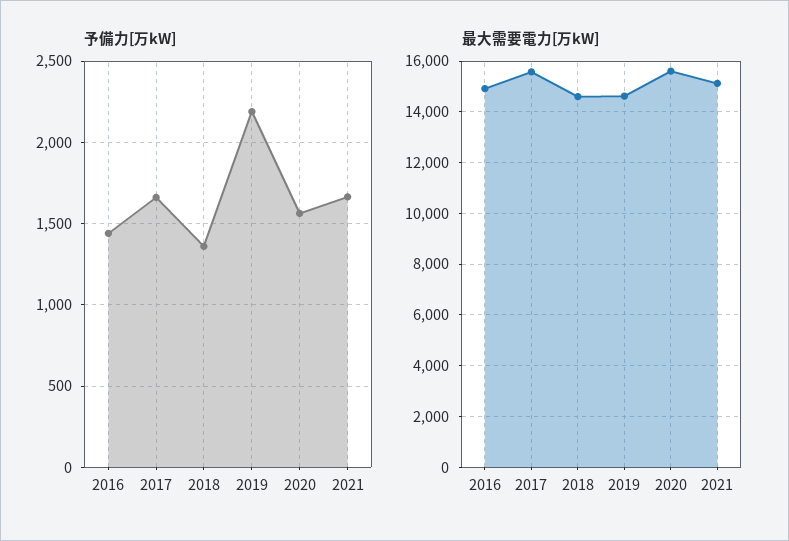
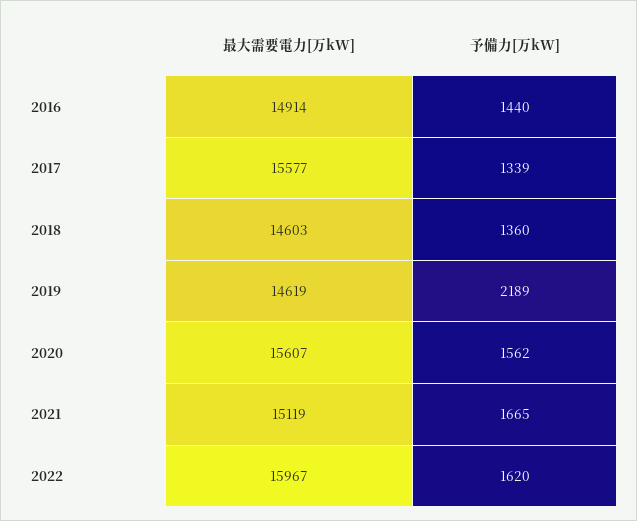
予備力[万kW], 2017: 1650 -> 1339
最大需要電力[万kW], 2022: none -> 15967
予備力[万kW], 2022: none -> 1620

